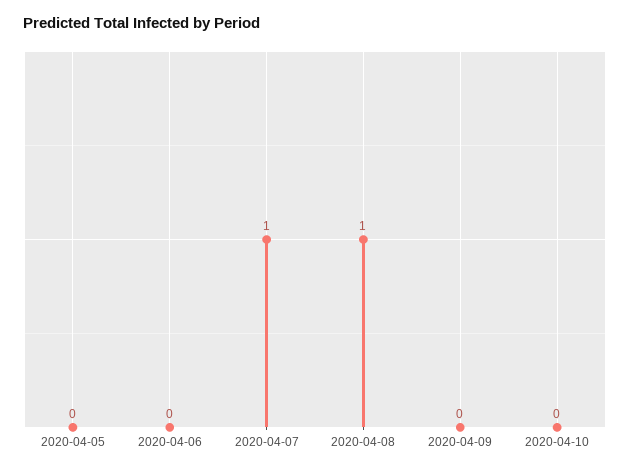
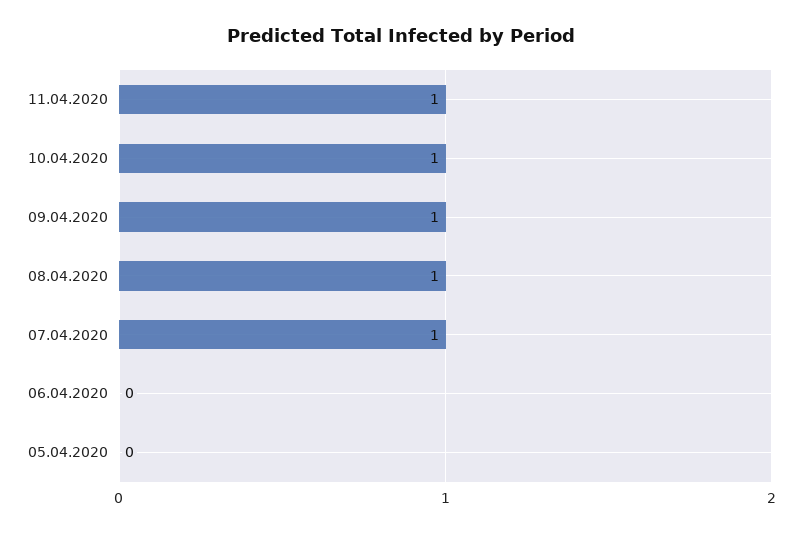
2020-04-09: 0 -> 1
2020-04-10: 0 -> 1
11.04.2020: none -> 1

